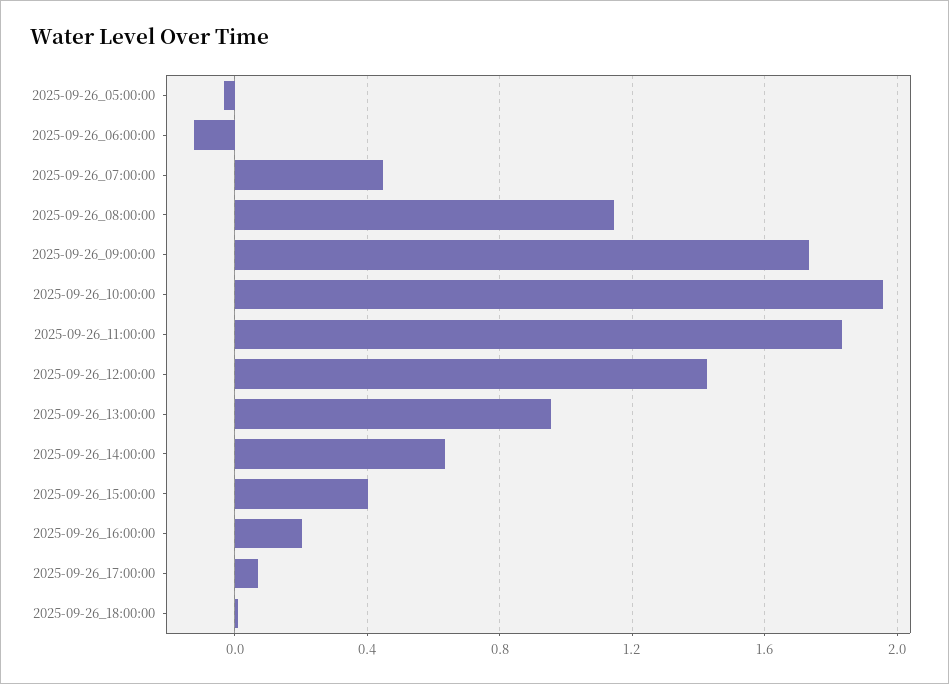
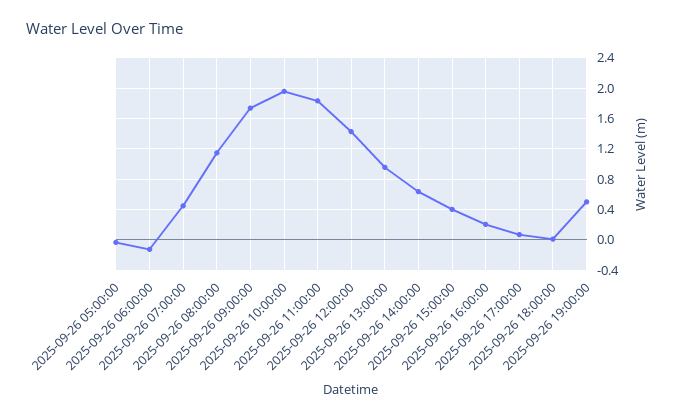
2025-09-26 19:00:00: none -> 0.5

